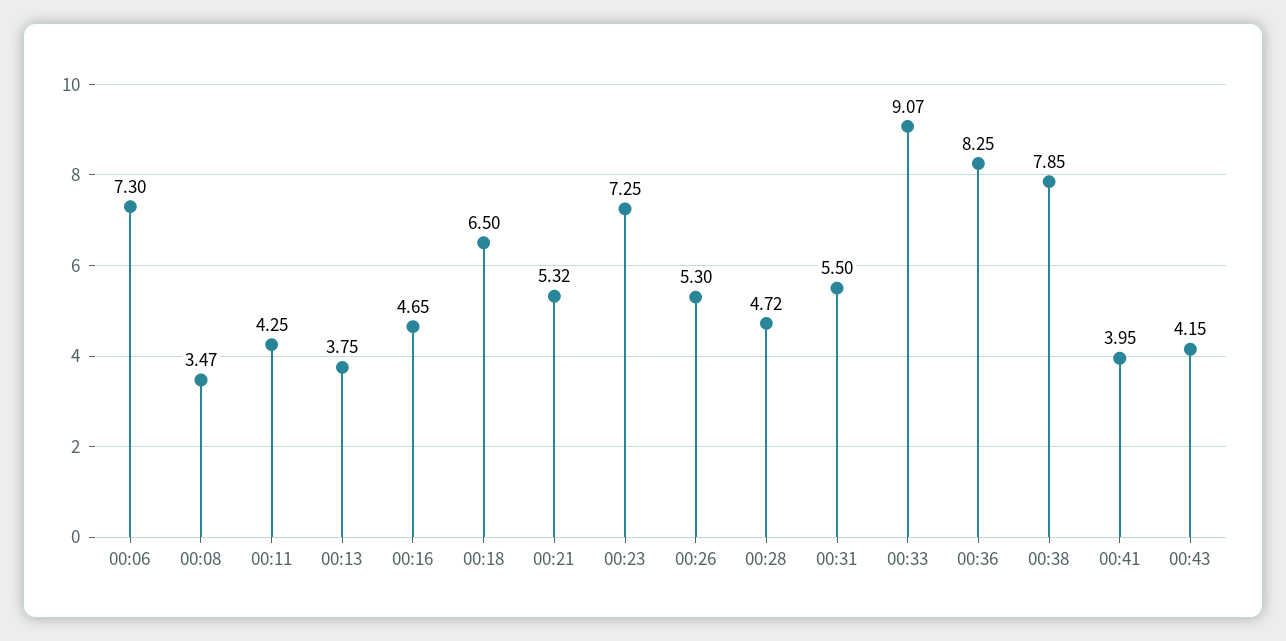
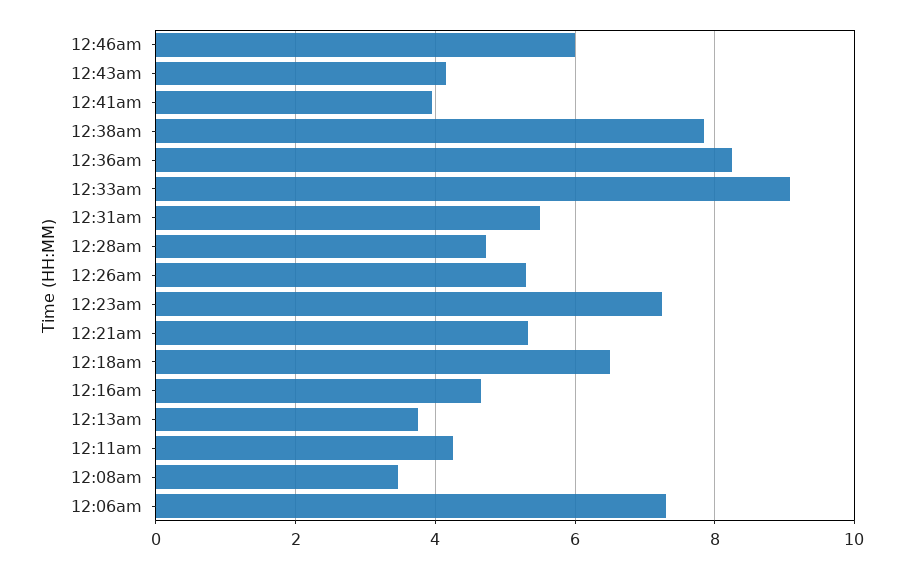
12:46am: none -> 6

